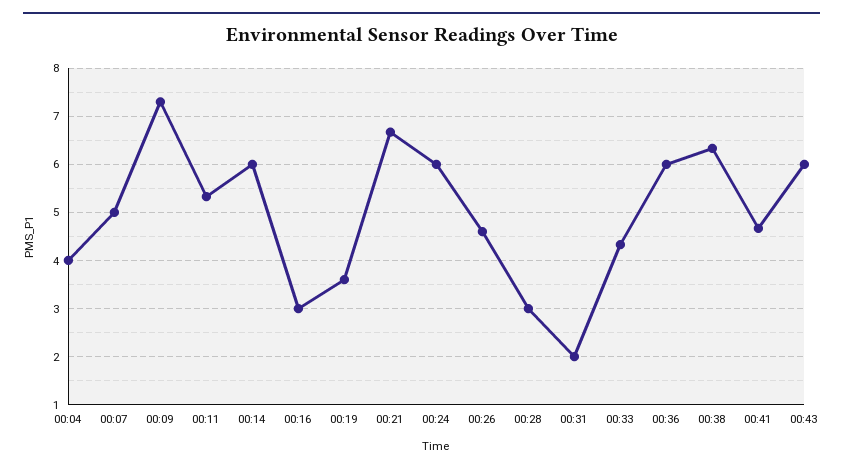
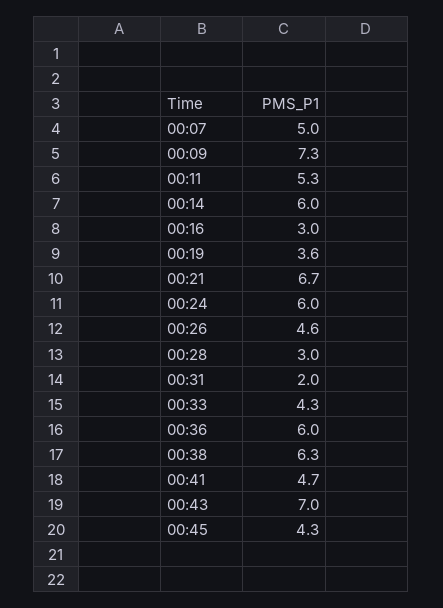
00:04: 4 -> none
00:43: 6 -> 7
00:45: none -> 4.3

